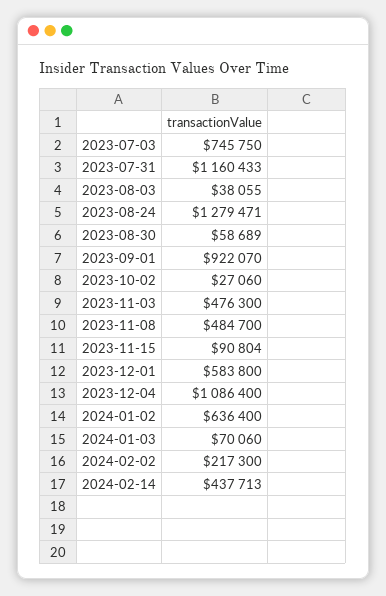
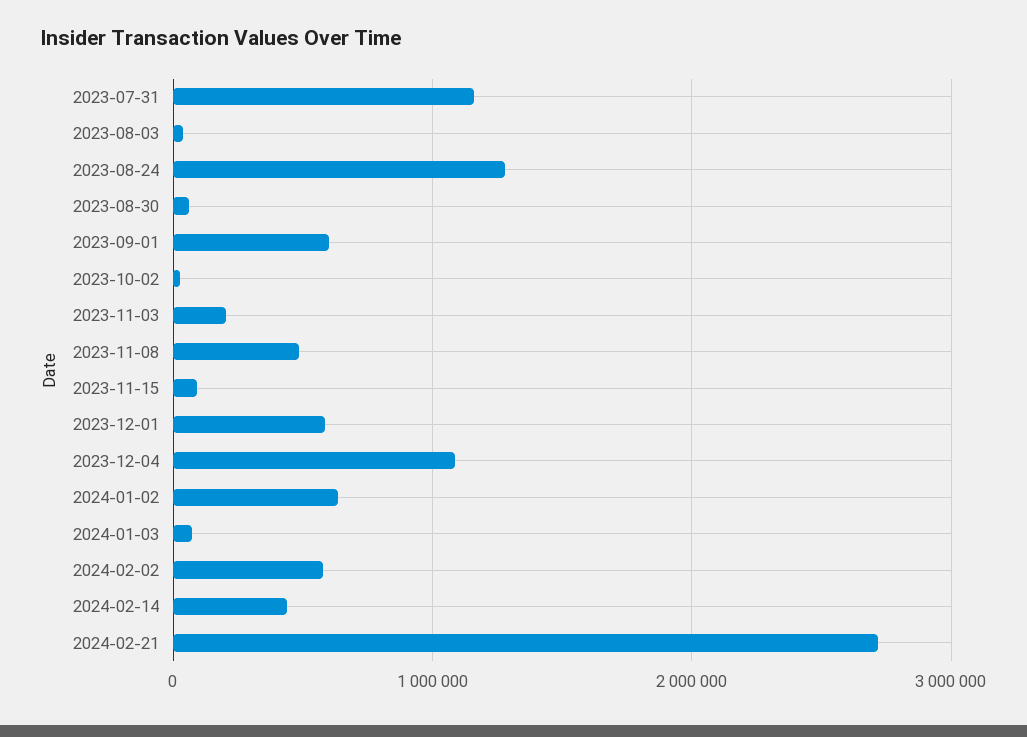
2023-07-03: 745750 -> none
2023-09-01: 922070 -> 600000
2023-11-03: 476300 -> 200000
2024-02-02: 217300 -> 600000
2024-02-21: none -> 2700000

